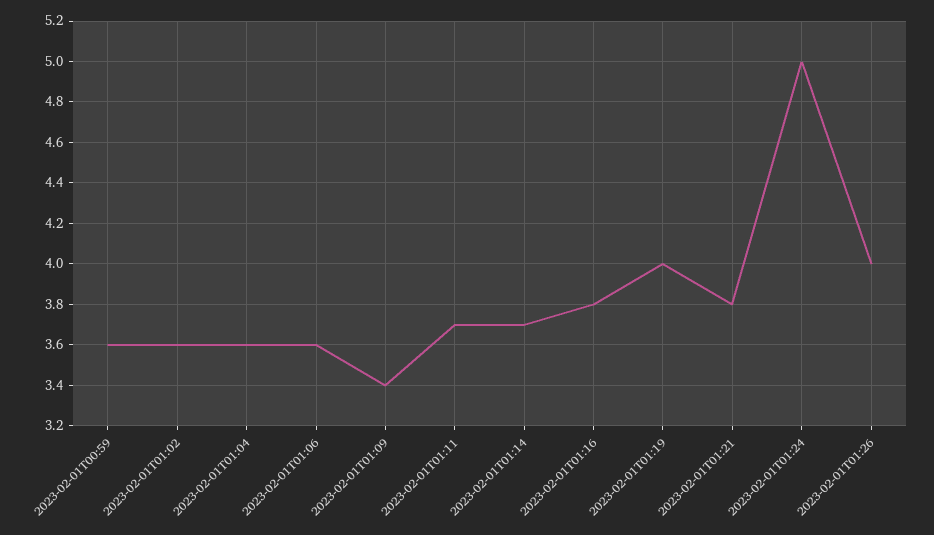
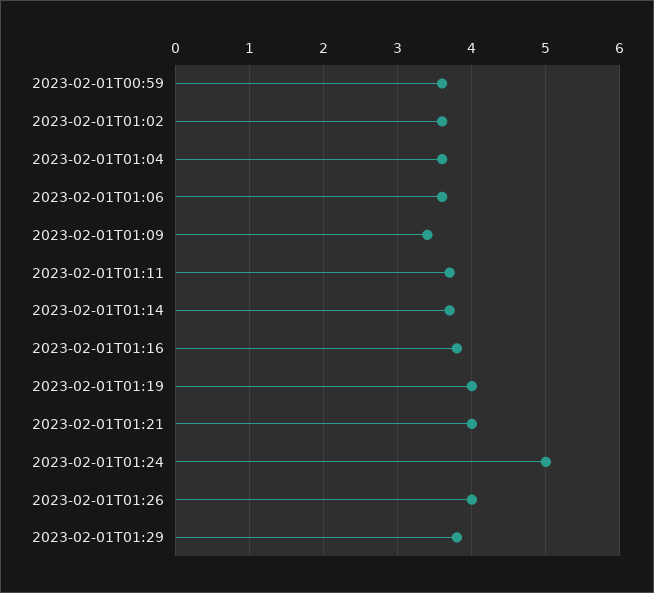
2023-02-01T01:21: 3.8 -> 4
2023-02-01T01:29: none -> 3.8

